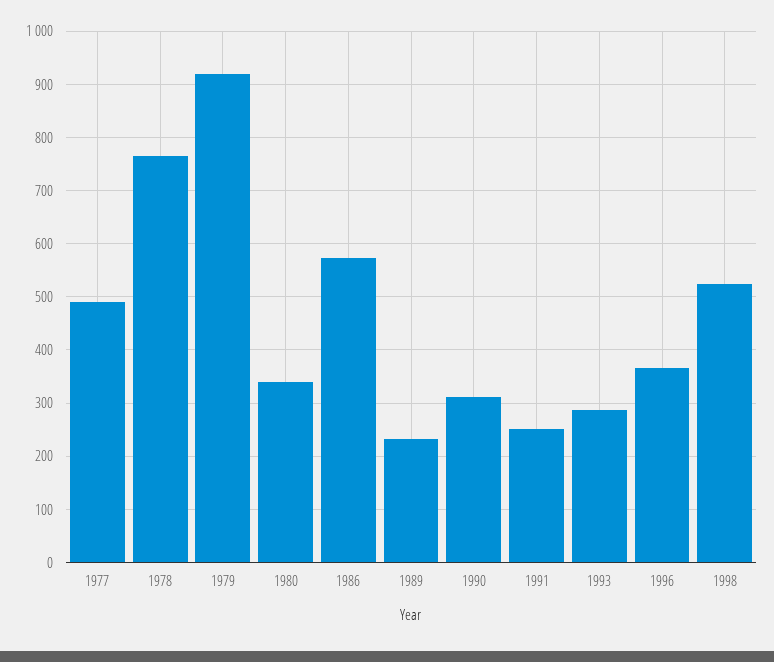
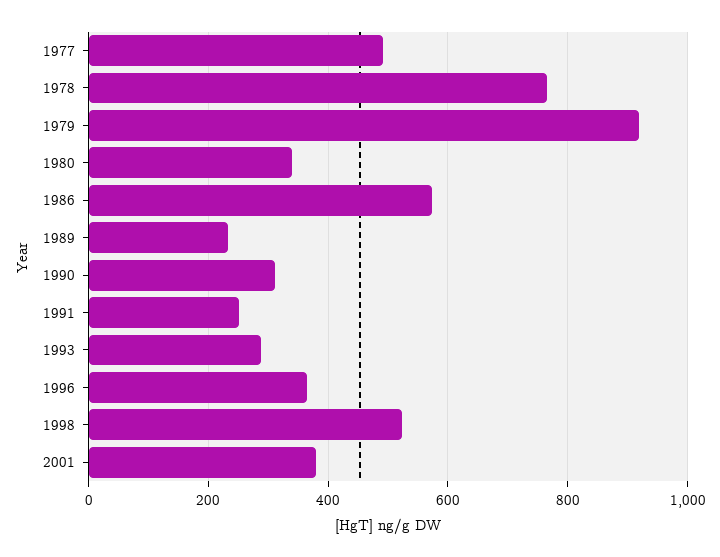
2001: none -> 380

